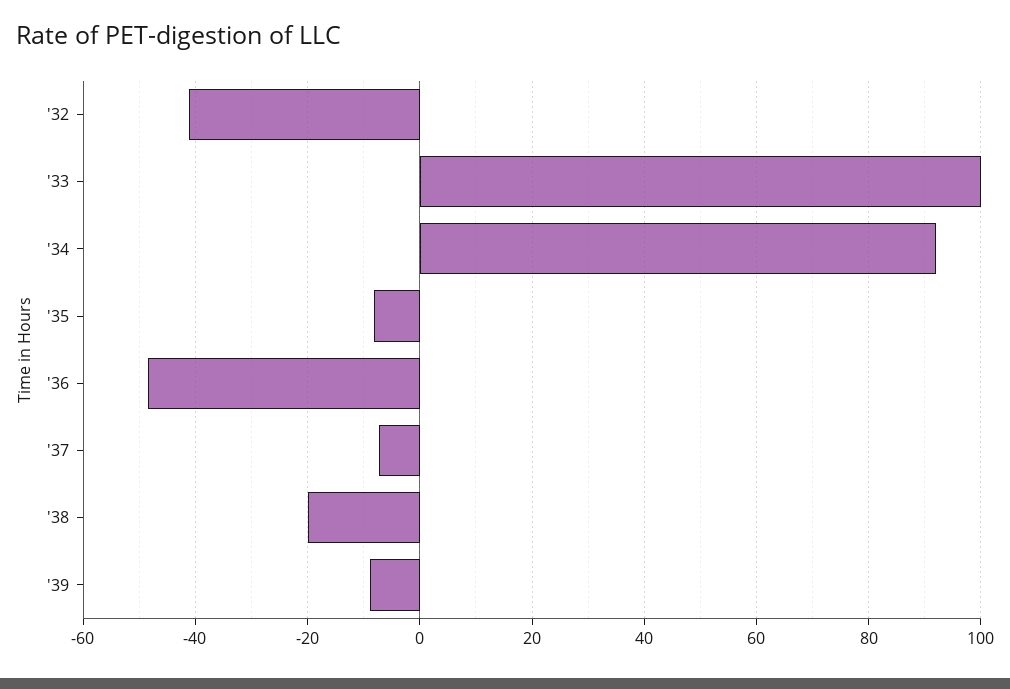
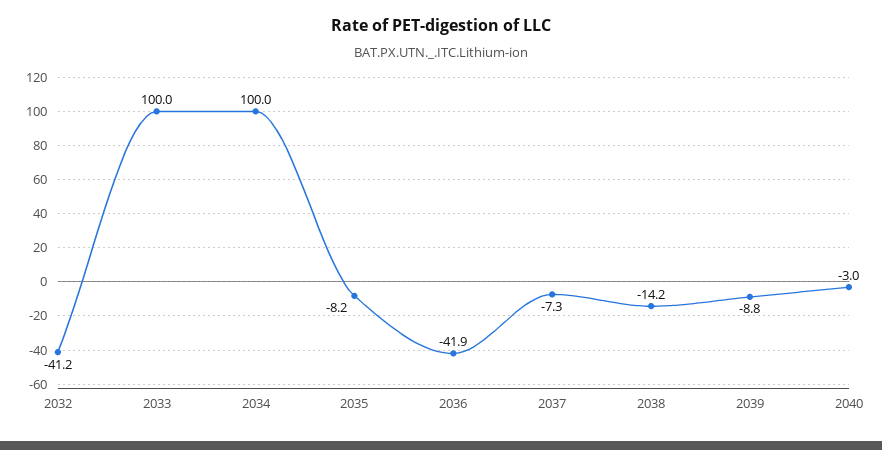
'34: 92 -> 100
'36: -48 -> -41.9
'38: -20 -> -14.2
2040: none -> -3

